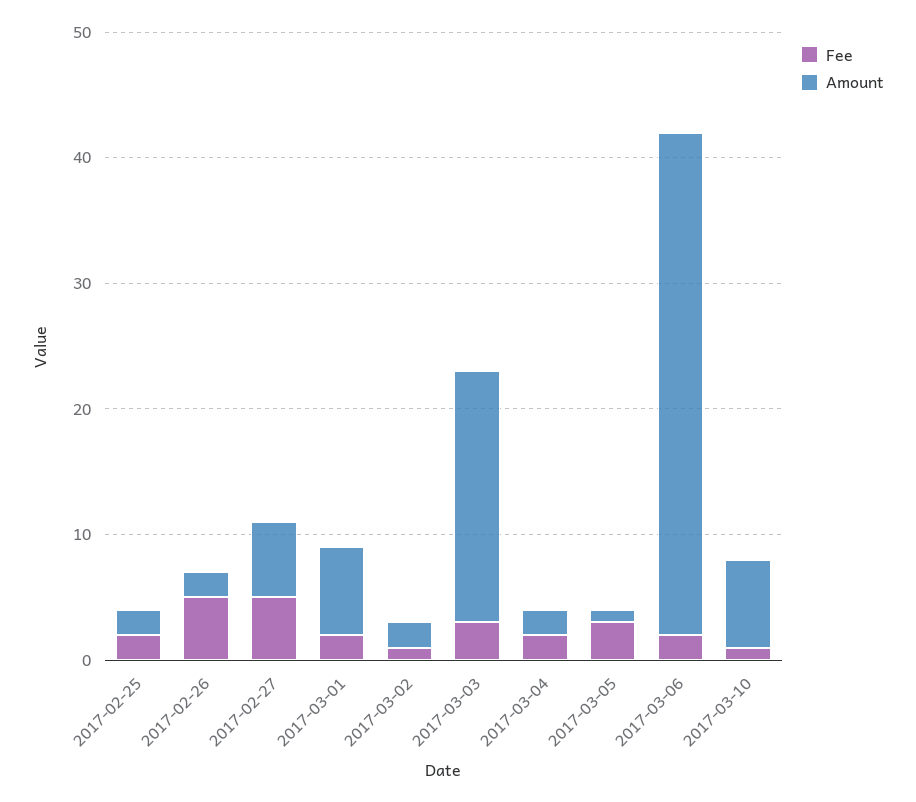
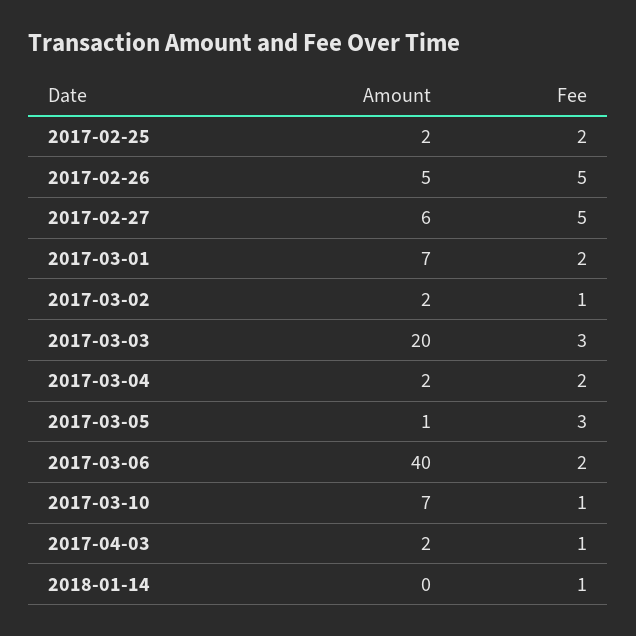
Amount, 2017-02-26: 2 -> 5
Amount, 2017-04-03: none -> 2
Fee, 2017-04-03: none -> 1
Amount, 2018-01-14: none -> 0
Fee, 2018-01-14: none -> 1

